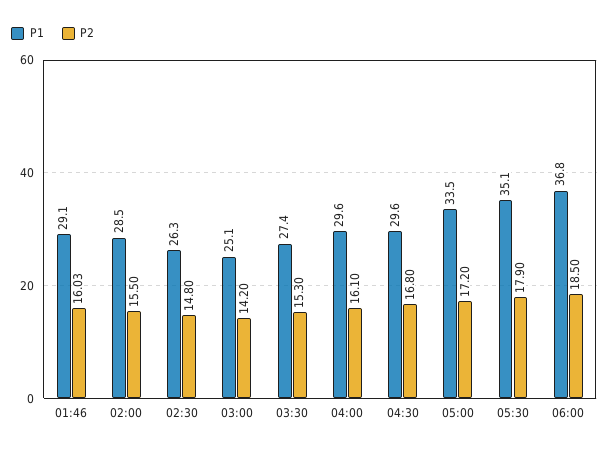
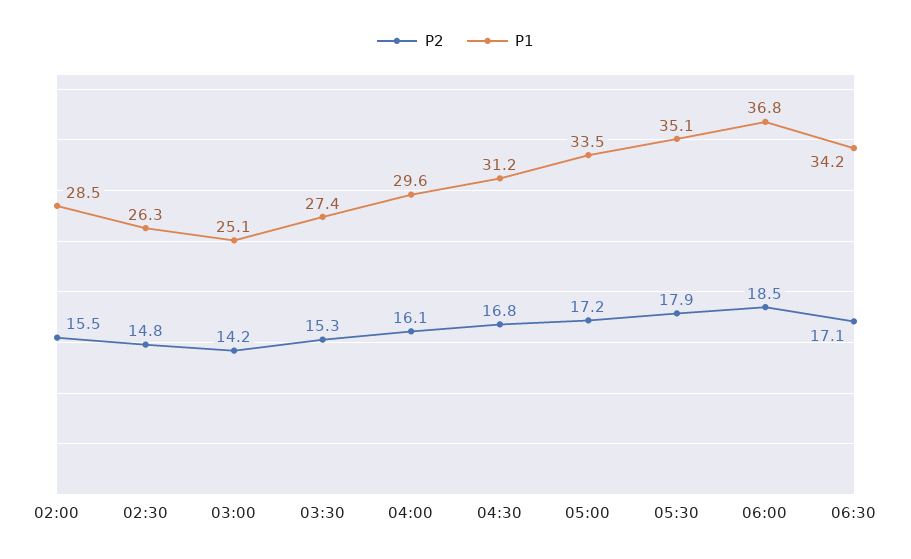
P1, 01:46: 29.1 -> none
P2, 01:46: 16.03 -> none
P1, 04:30: 29.6 -> 31.2
P2, 06:30: none -> 17.1
P1, 06:30: none -> 34.2

